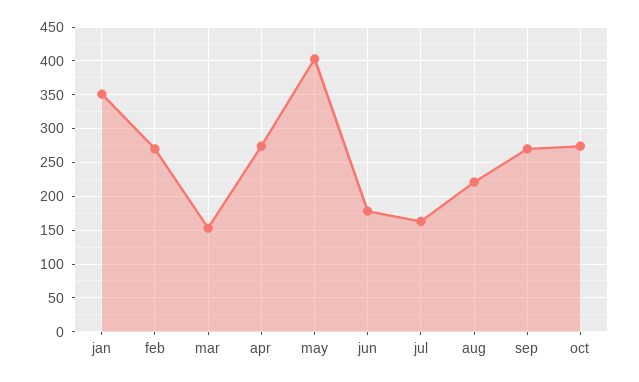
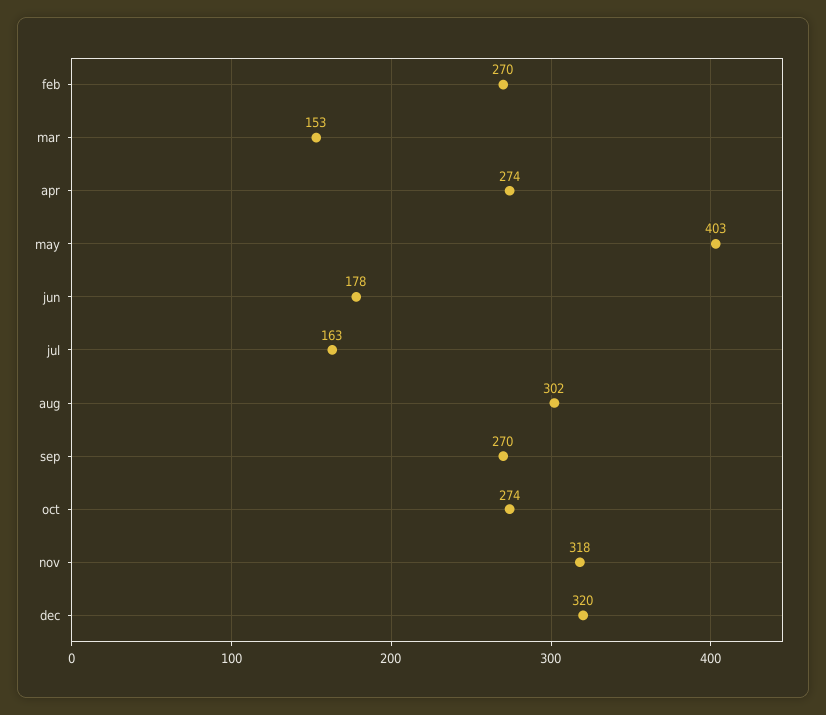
jan: 350 -> none
aug: 220 -> 302
nov: none -> 318
dec: none -> 320

